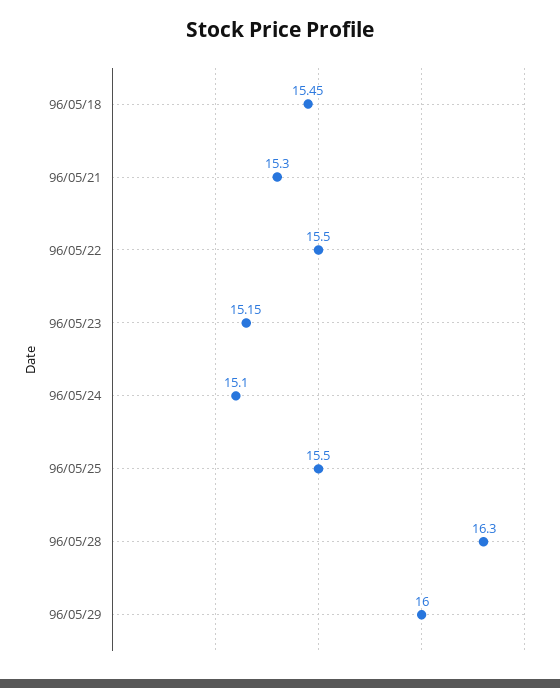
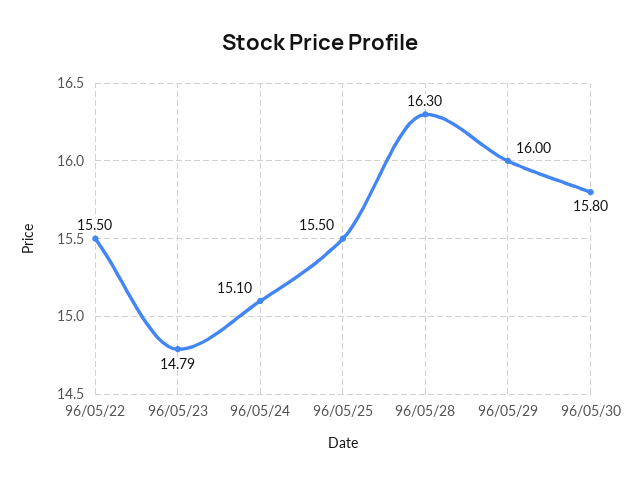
96/05/18: 15.45 -> none
96/05/21: 15.3 -> none
96/05/23: 15.15 -> 14.79
96/05/30: none -> 15.8

